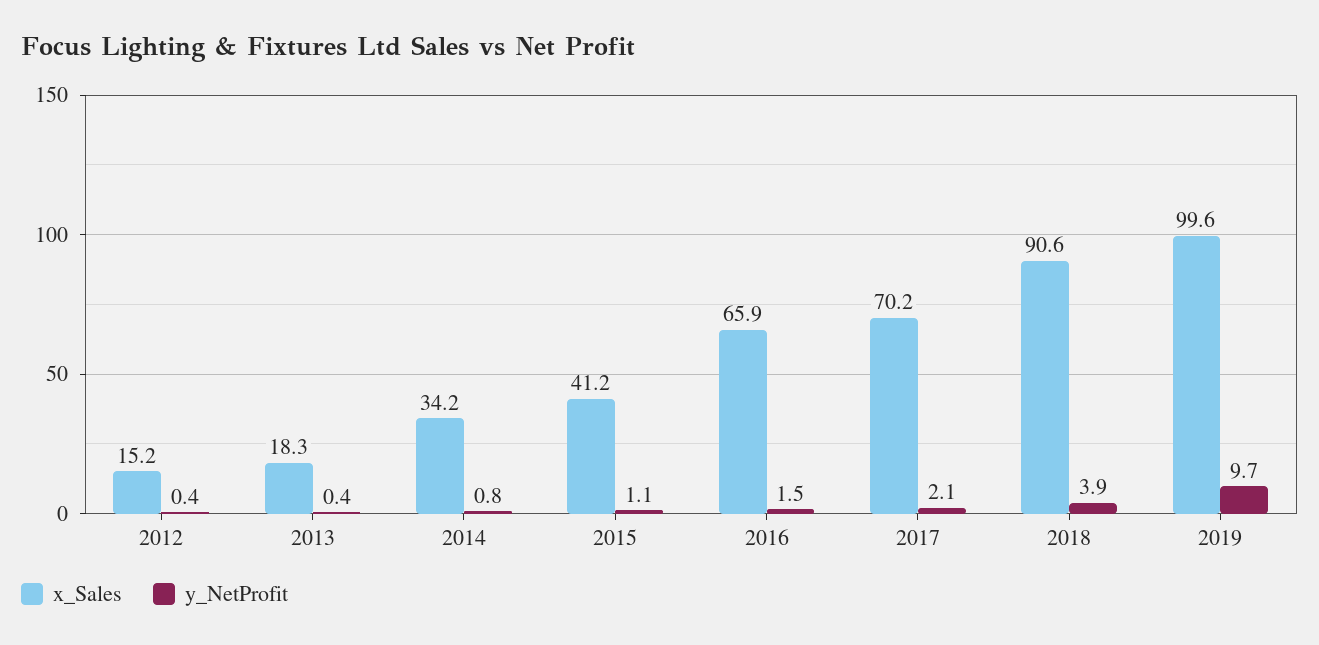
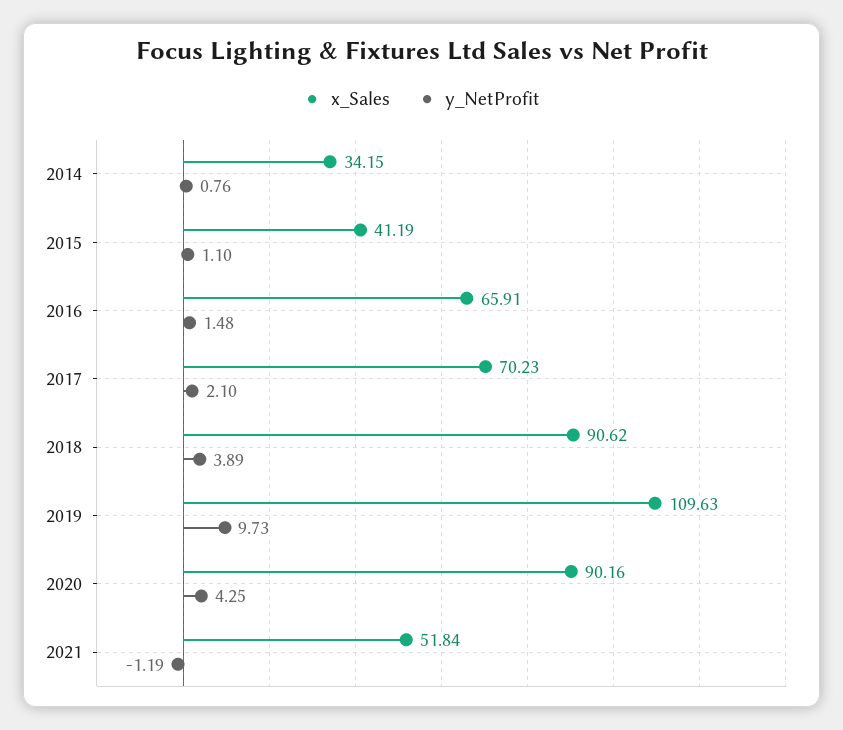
x_Sales, 2012: 15.2 -> none
y_NetProfit, 2012: 0.4 -> none
x_Sales, 2013: 18.3 -> none
y_NetProfit, 2013: 0.4 -> none
x_Sales, 2019: 99.6 -> 109.63
x_Sales, 2020: none -> 90.16
y_NetProfit, 2020: none -> 4.25
x_Sales, 2021: none -> 51.84
y_NetProfit, 2021: none -> -1.19

